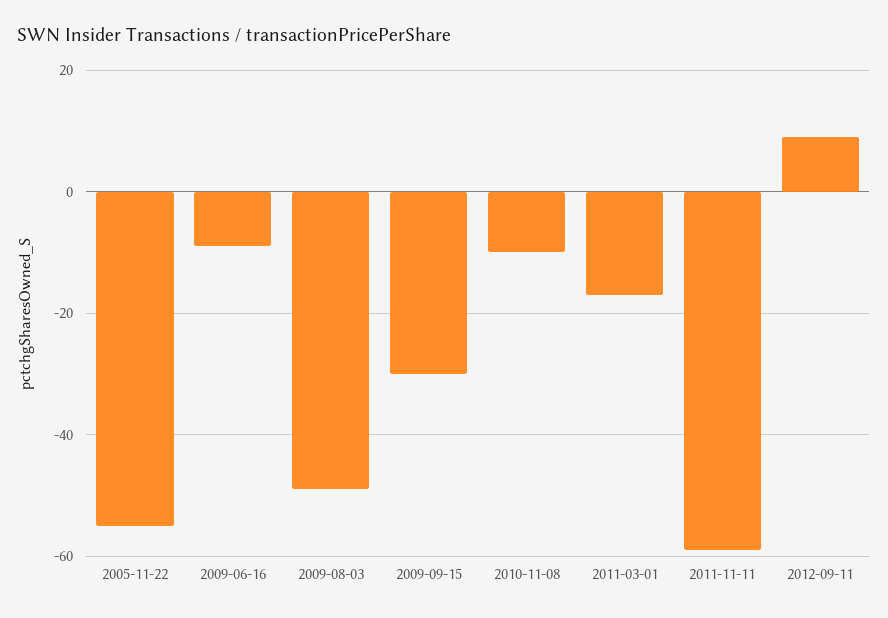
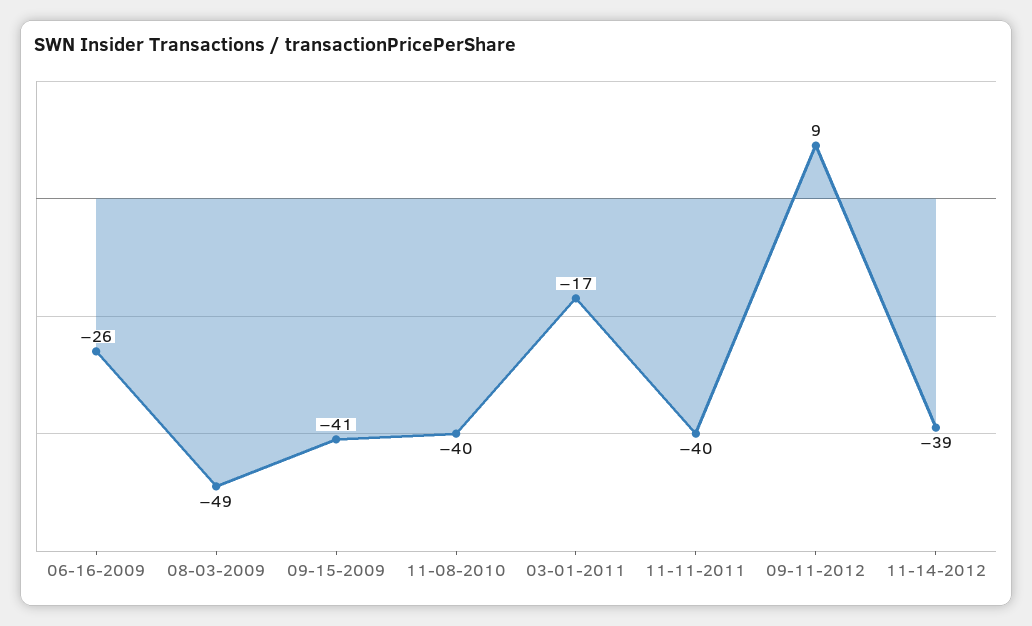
2005-11-22: -55 -> none
2009-06-16: -10 -> -26
2009-09-15: -30 -> -41
2010-11-08: -10 -> -40
2011-11-11: -60 -> -40
11-14-2012: none -> -39

